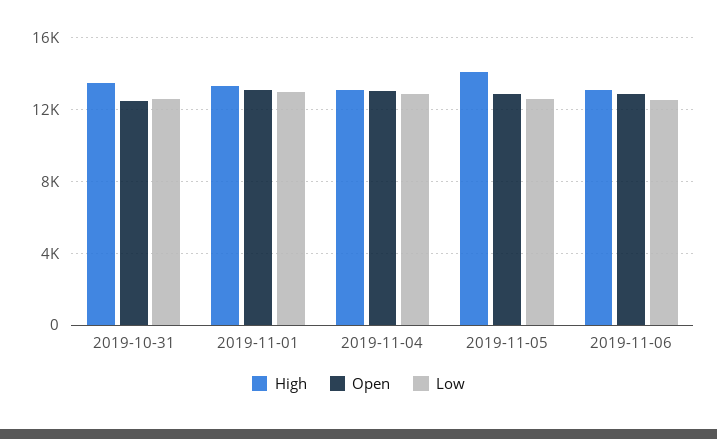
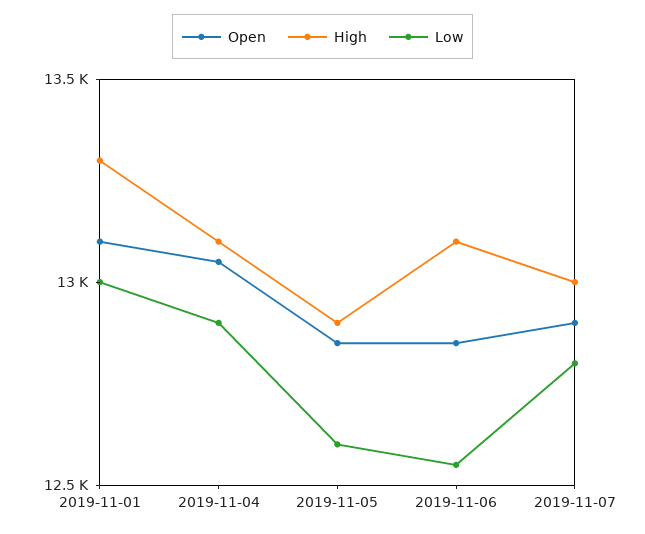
High, 2019-10-31: 13500 -> none
Open, 2019-10-31: 12500 -> none
Low, 2019-10-31: 12500 -> none
High, 2019-11-05: 14000 -> 12900
Open, 2019-11-07: none -> 12900
High, 2019-11-07: none -> 13000
Low, 2019-11-07: none -> 12800

